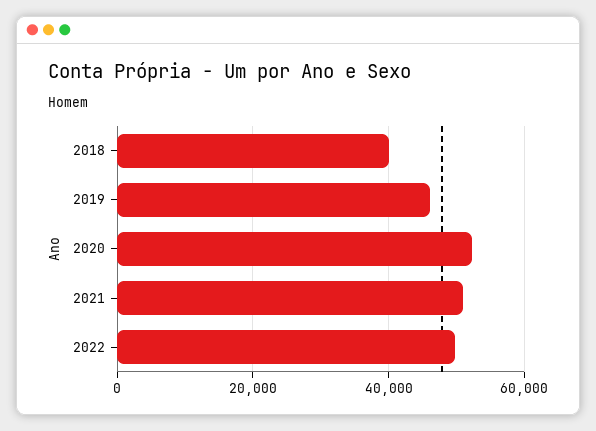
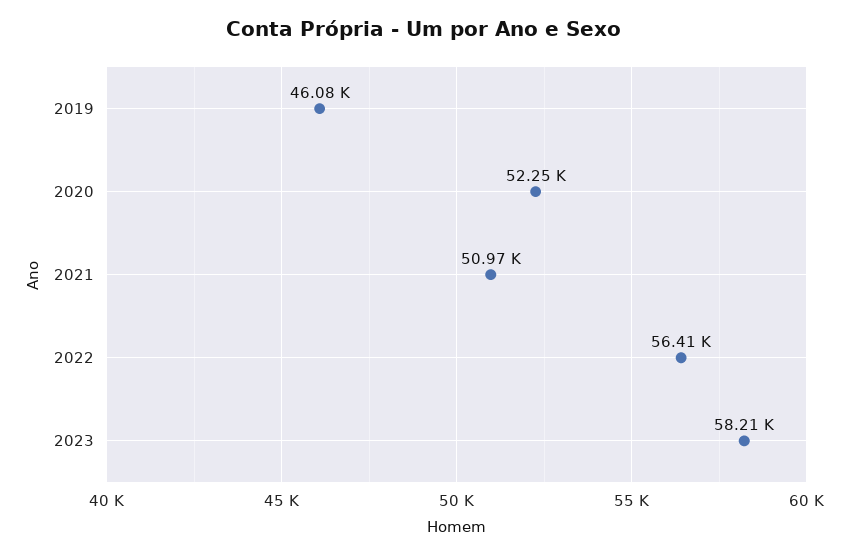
2018: 40000 -> none
2022: 50000 -> 56410
2023: none -> 58210

